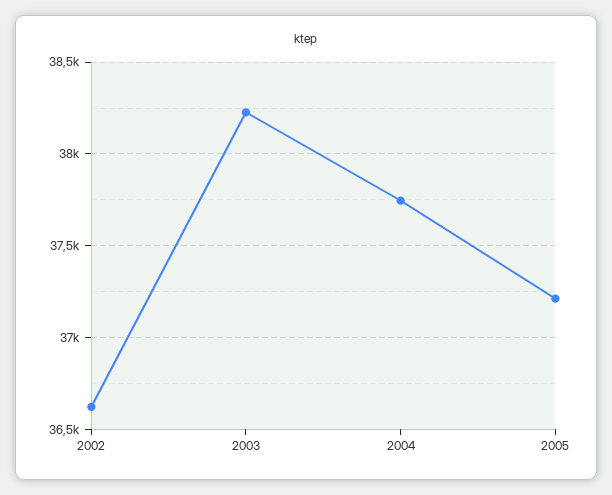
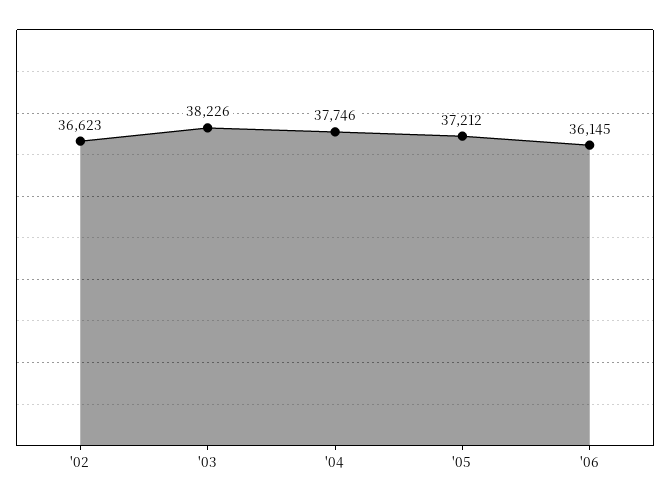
'06: none -> 36145

